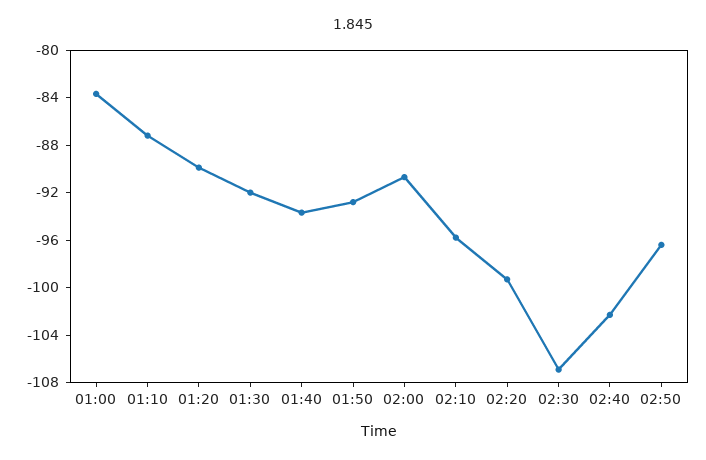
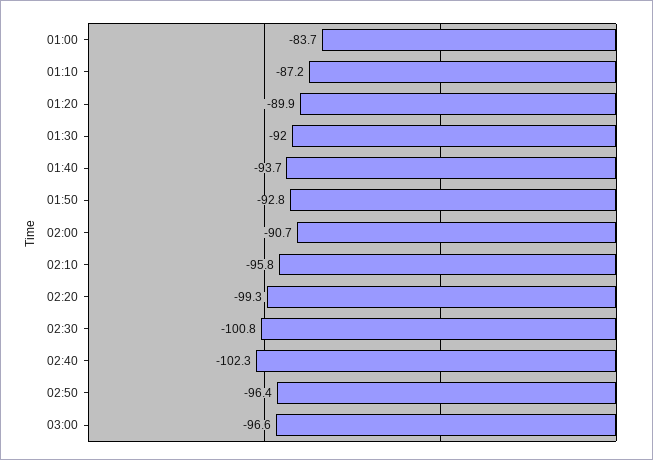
02:30: -107 -> -100.8
03:00: none -> -96.6

